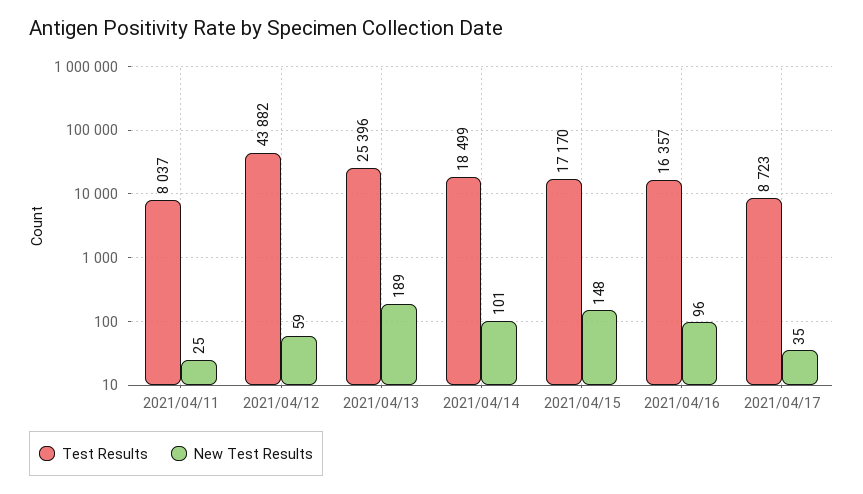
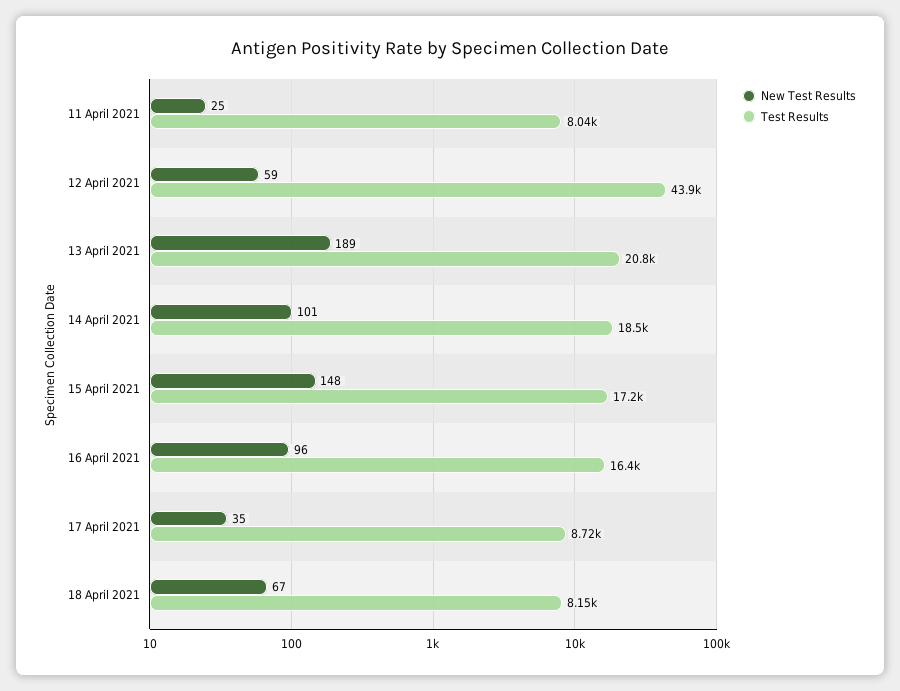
Test Results, 2021/04/13: 25396 -> 20800
New Test Results, 18 April 2021: none -> 67
Test Results, 18 April 2021: none -> 8150

